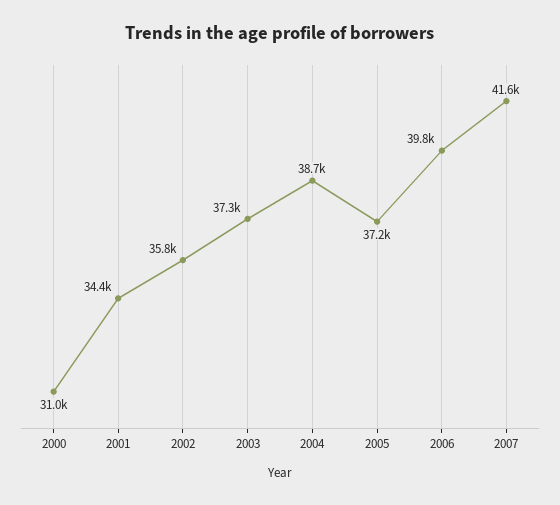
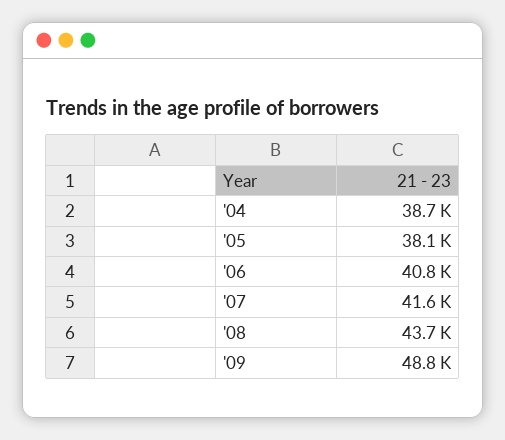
2000: 31000 -> none
2001: 34400 -> none
2002: 35800 -> none
2003: 37300 -> none
2005: 37200 -> 38100
2006: 39800 -> 40800
'08: none -> 43700
'09: none -> 48800

